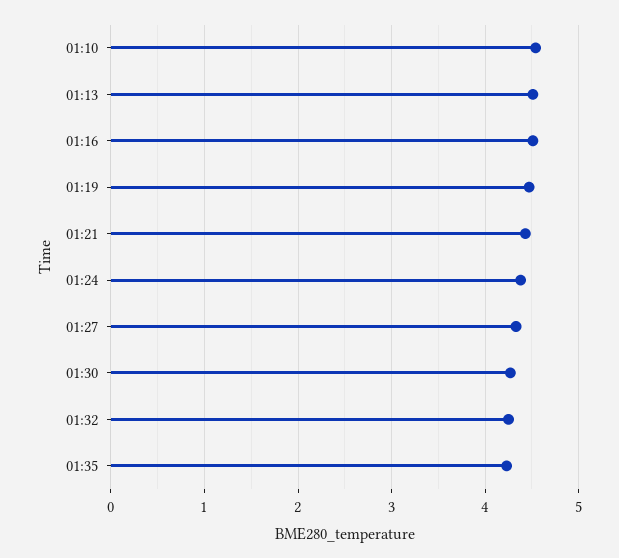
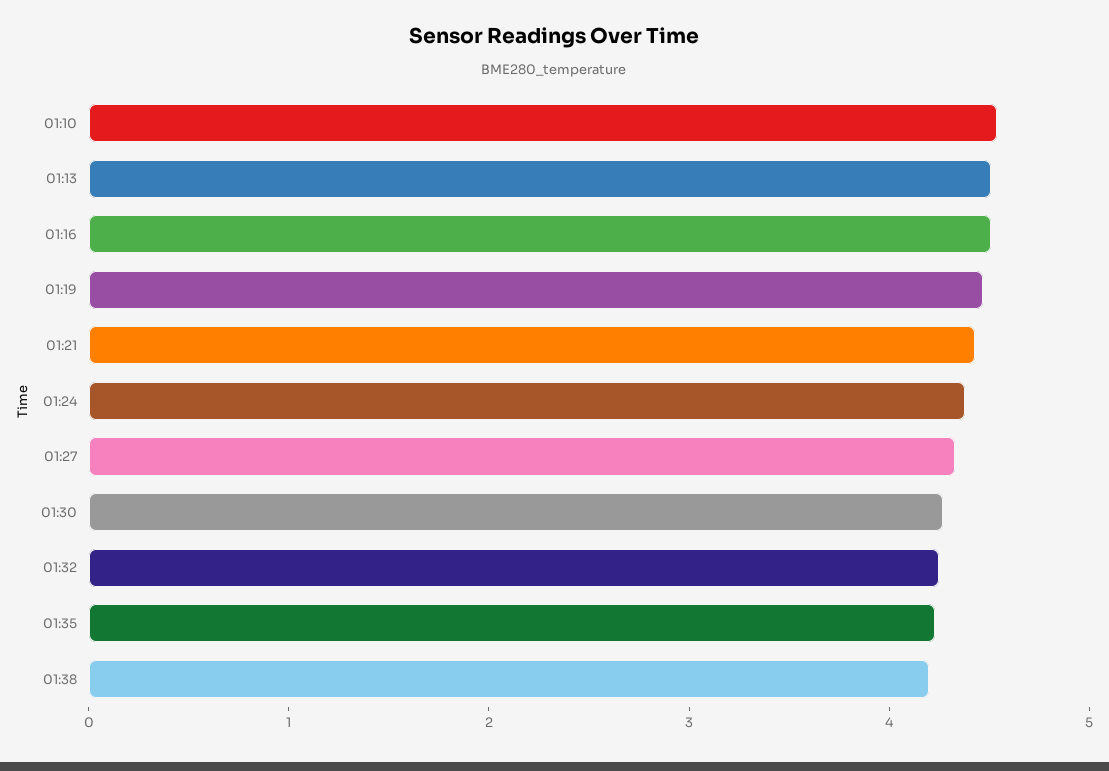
01:38: none -> 4.2

